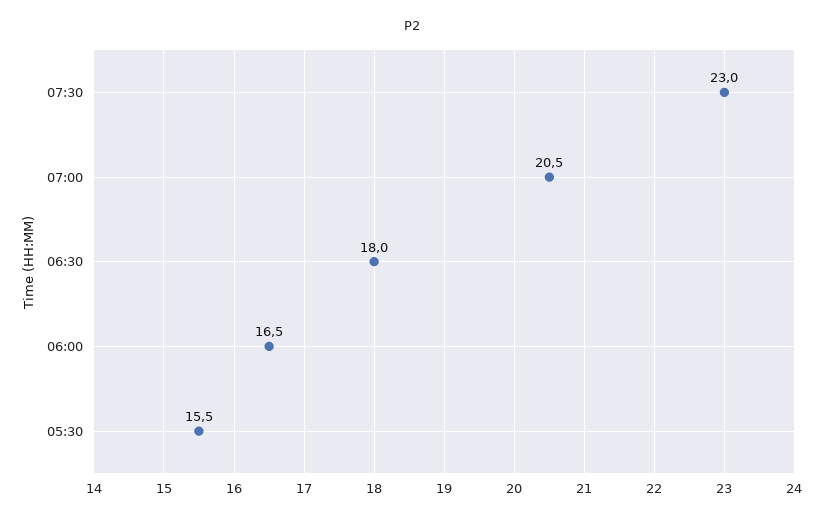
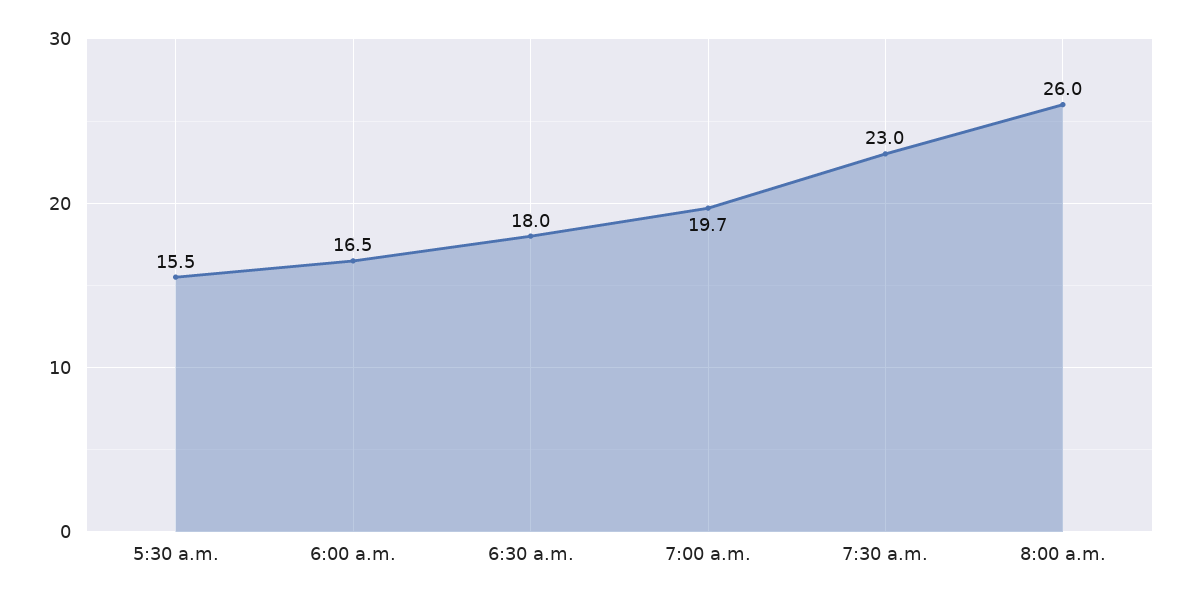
07:00: 20.5 -> 19.7
8:00 a.m.: none -> 26

